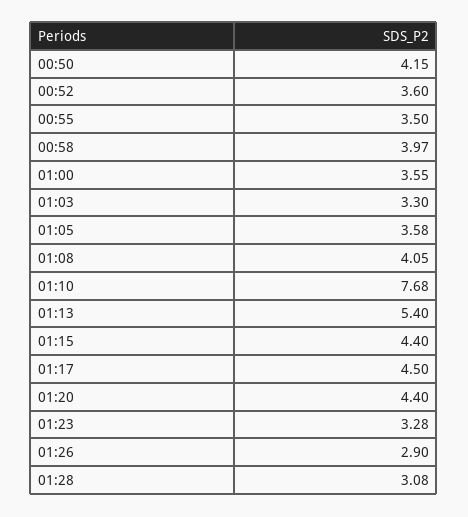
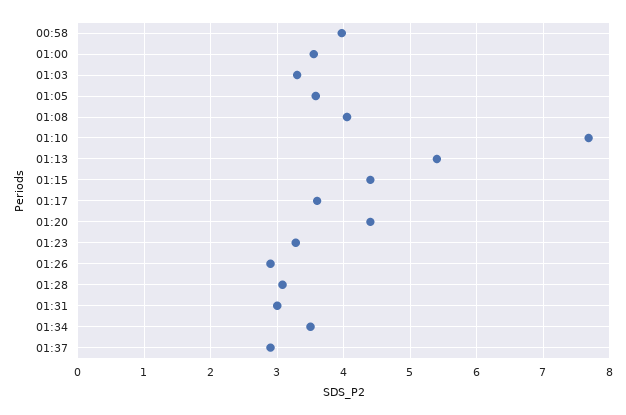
00:50: 4.15 -> none
00:52: 3.6 -> none
00:55: 3.5 -> none
01:17: 4.5 -> 3.6
01:31: none -> 3
01:34: none -> 3.5
01:37: none -> 2.9

